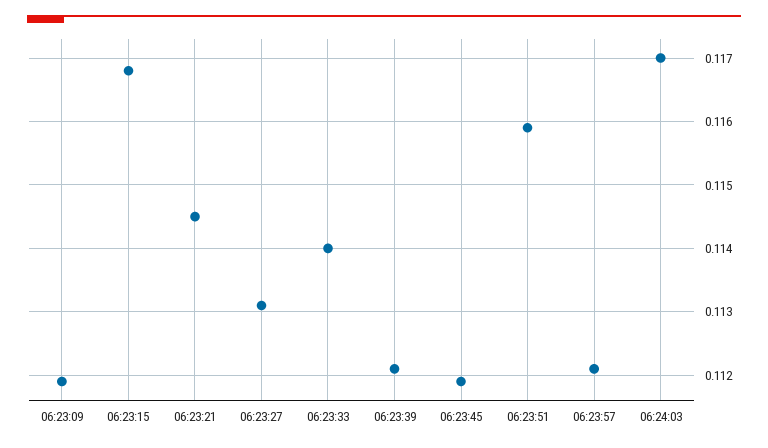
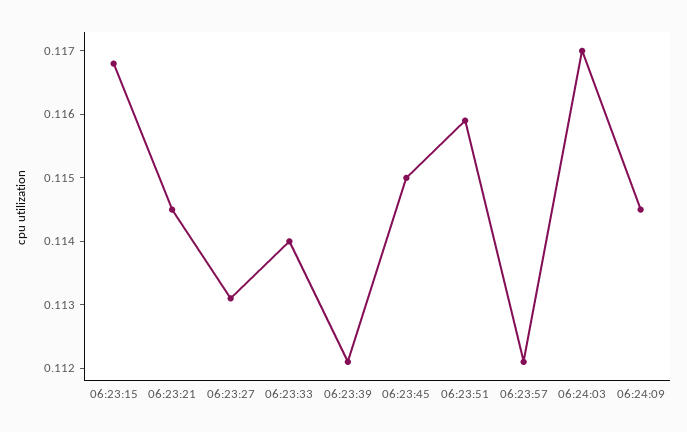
06:23:09: 0.1119 -> none
06:23:45: 0.1119 -> 0.115
06:24:09: none -> 0.1145

